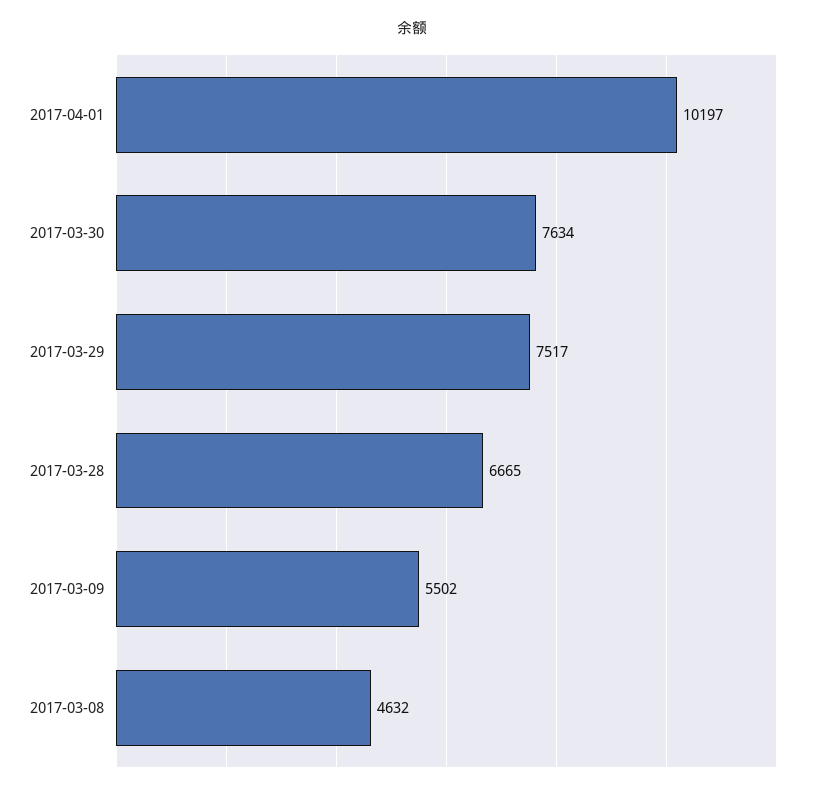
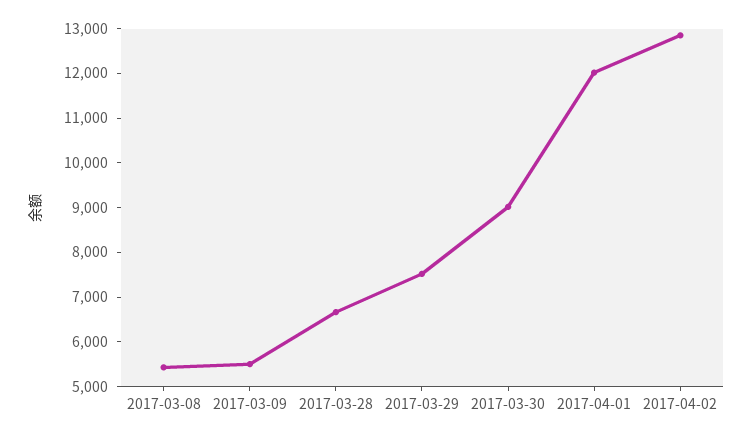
2017-04-01: 10197 -> 12000
2017-03-30: 7634 -> 9000
2017-03-08: 4632 -> 5400
2017-04-02: none -> 12800

